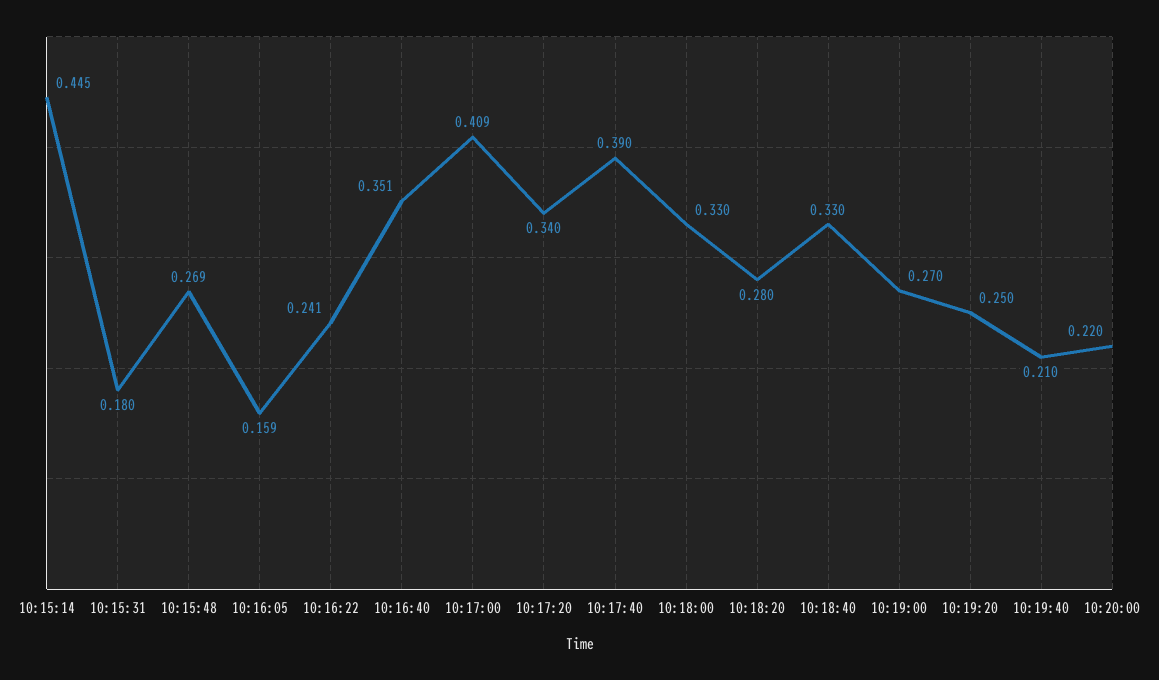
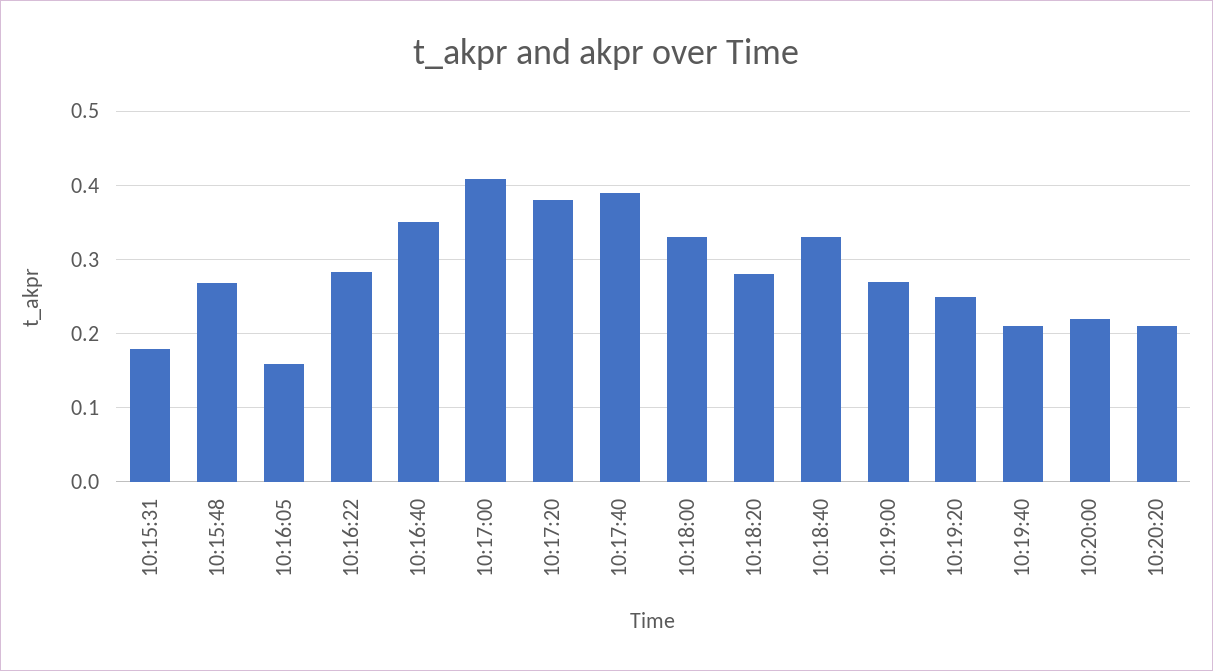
10:15:14: 0.445 -> none
10:16:22: 0.241 -> 0.28
10:17:20: 0.34 -> 0.38
10:20:20: none -> 0.21

